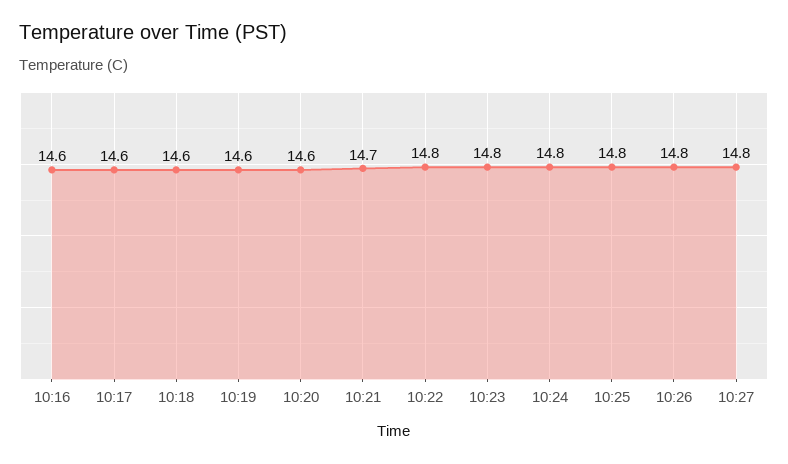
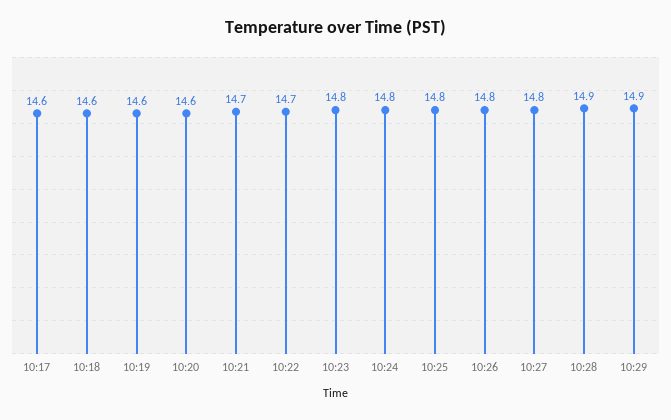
10:16: 14.6 -> none
10:22: 14.8 -> 14.7
10:28: none -> 14.9
10:29: none -> 14.9

